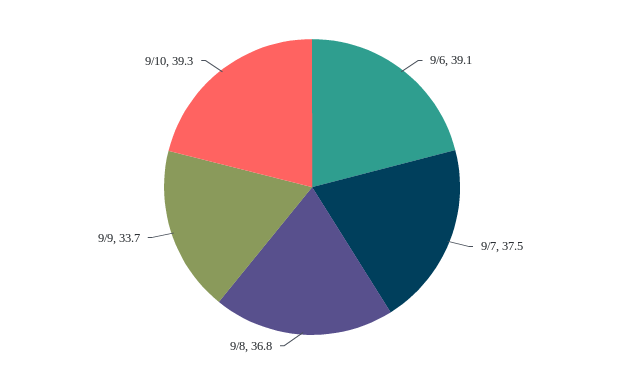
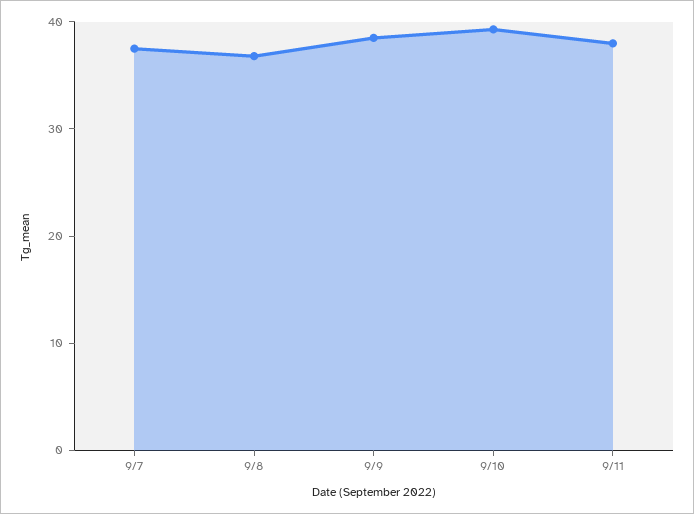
9/6: 39.1 -> none
9/9: 33.7 -> 38
9/11: none -> 38

